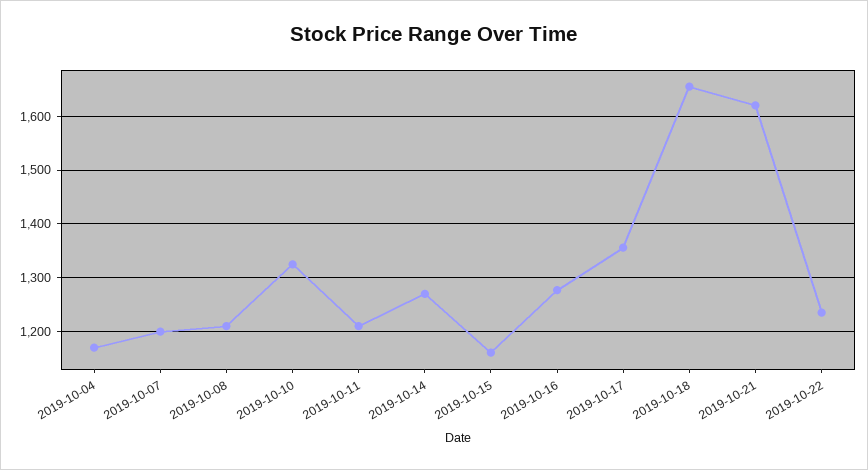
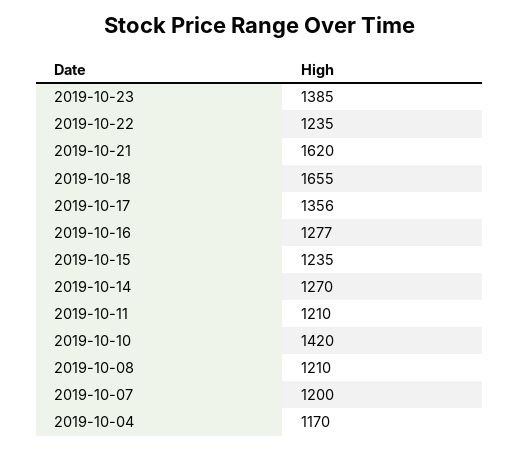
2019-10-10: 1320 -> 1420
2019-10-15: 1160 -> 1235
2019-10-23: none -> 1385

